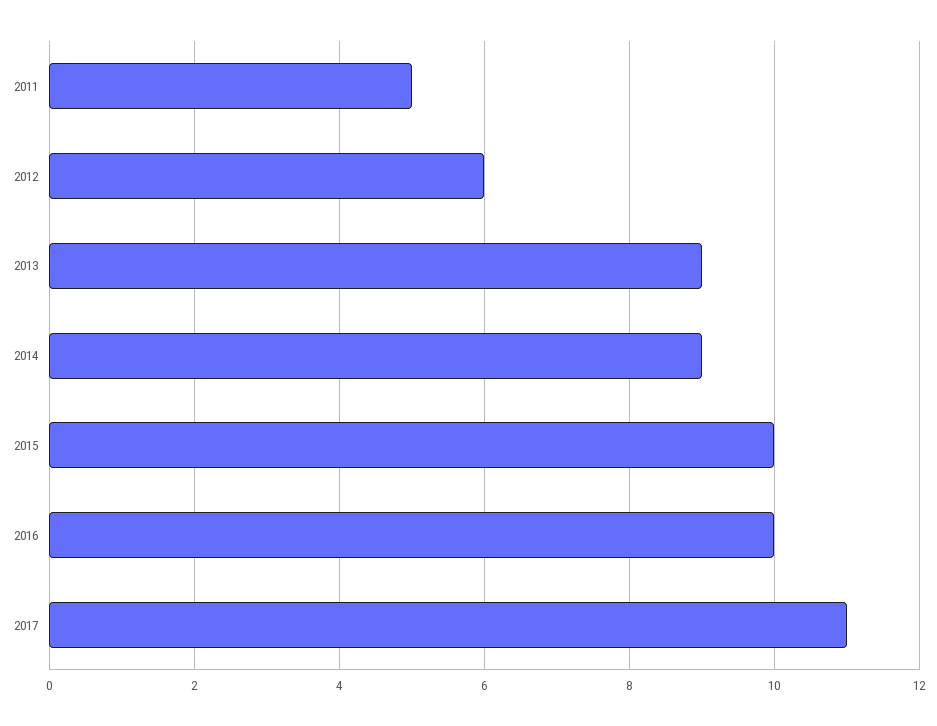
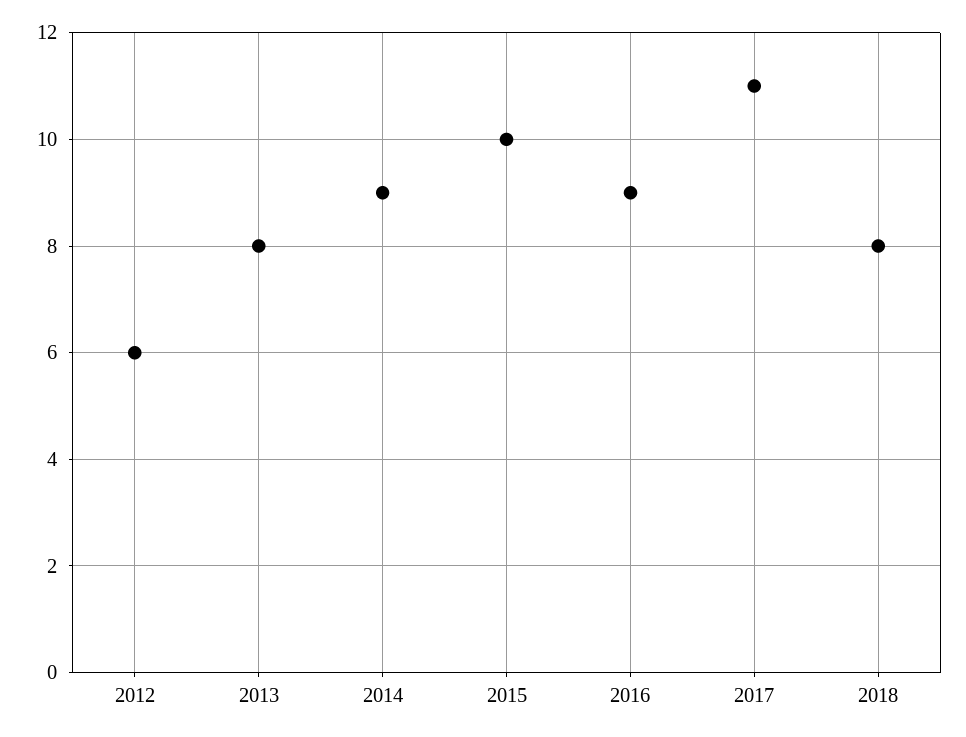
2011: 5 -> none
2013: 9 -> 8
2016: 10 -> 9
2018: none -> 8

